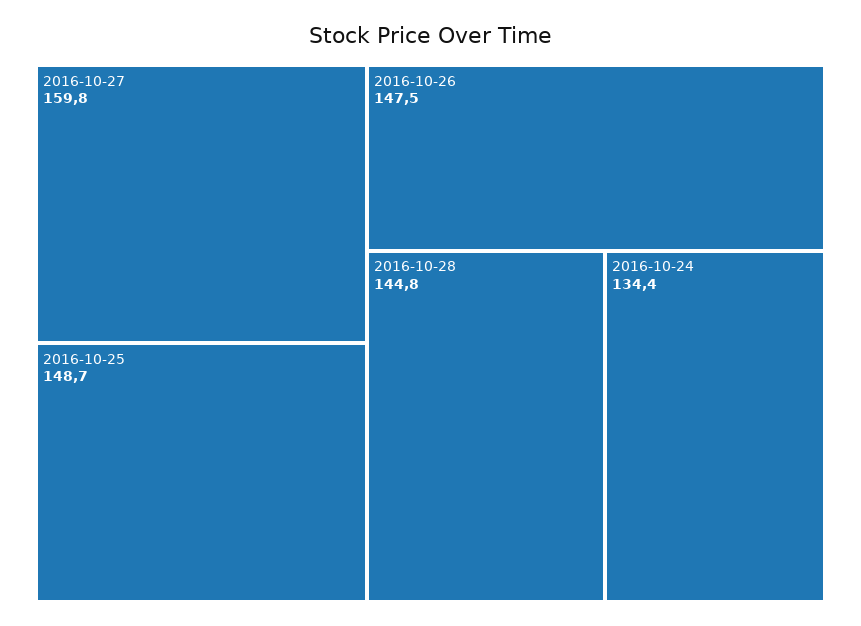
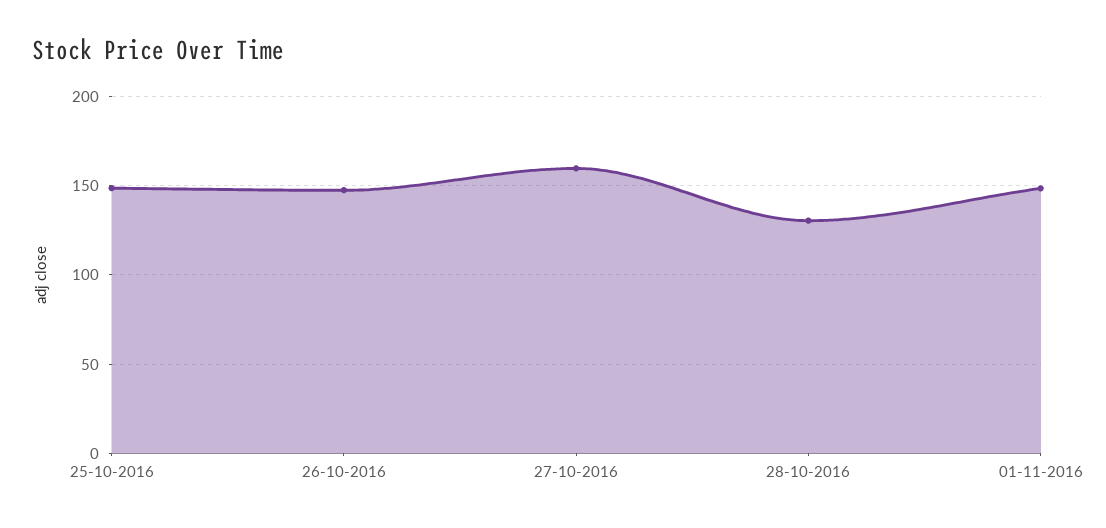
2016-10-28: 144.8 -> 130
2016-10-24: 134.4 -> none
01-11-2016: none -> 150

